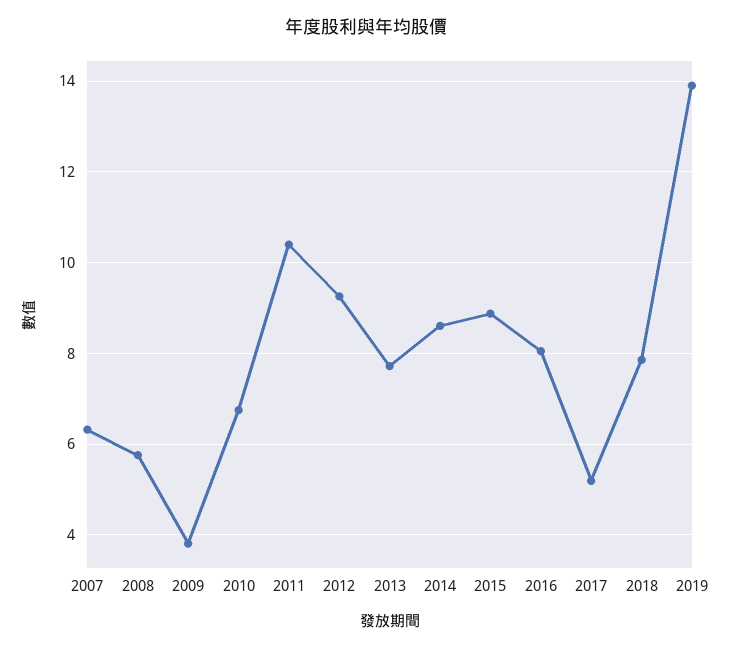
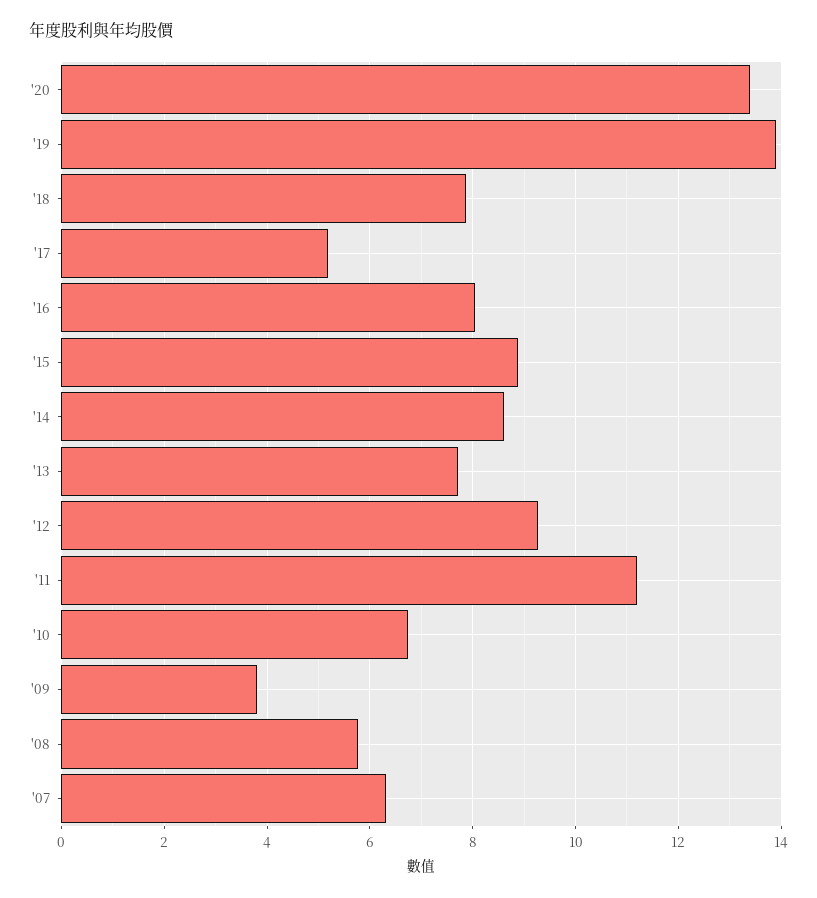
2011: 10.4 -> 11.2
'20: none -> 13.4

